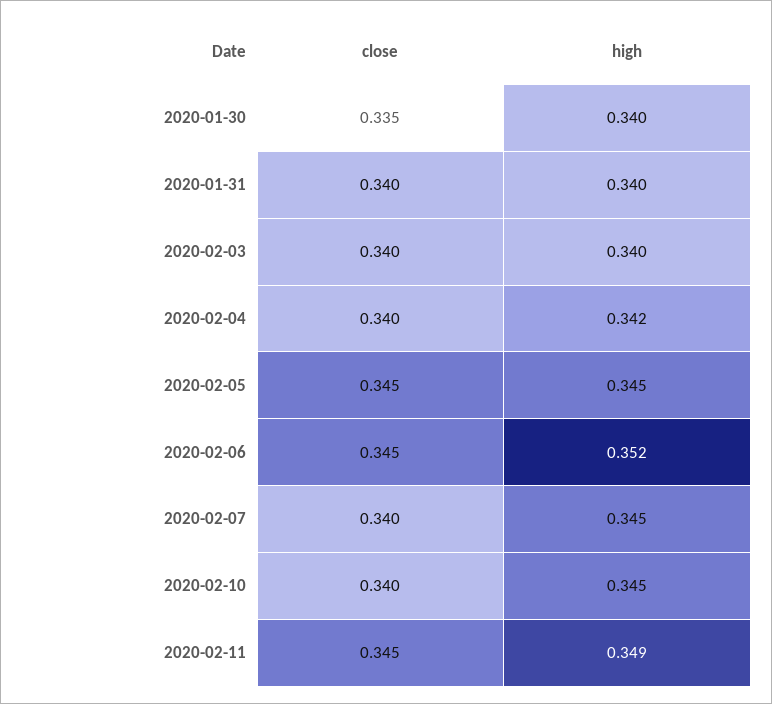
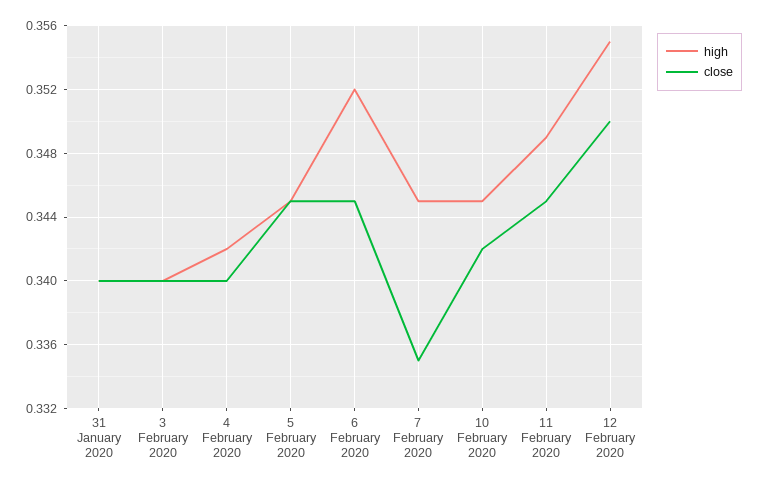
close, 2020-01-30: 0.335 -> none
high, 2020-01-30: 0.34 -> none
close, 2020-02-07: 0.34 -> 0.335
close, 2020-02-10: 0.34 -> 0.342
high, 12 February 2020: none -> 0.355
close, 12 February 2020: none -> 0.35

